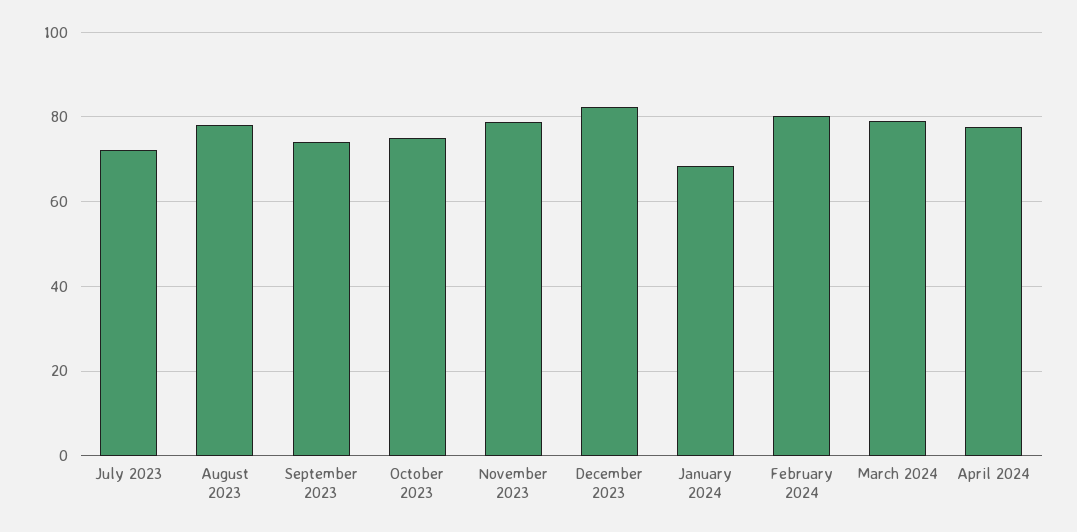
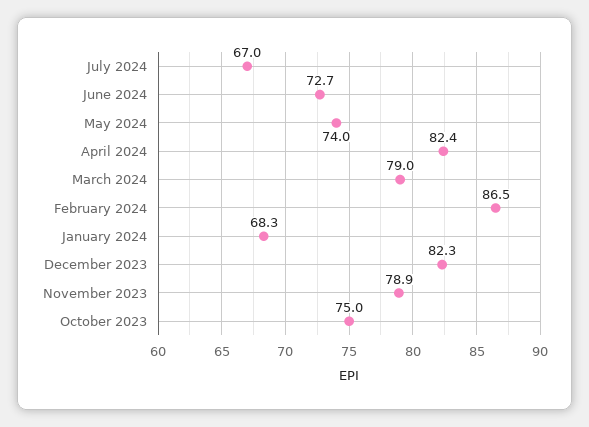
July 2023: 72 -> none
August 2023: 78 -> none
September 2023: 74 -> none
February 2024: 80 -> 86.5
April 2024: 78 -> 82.4
July 2024: none -> 67
June 2024: none -> 72.7
May 2024: none -> 74

